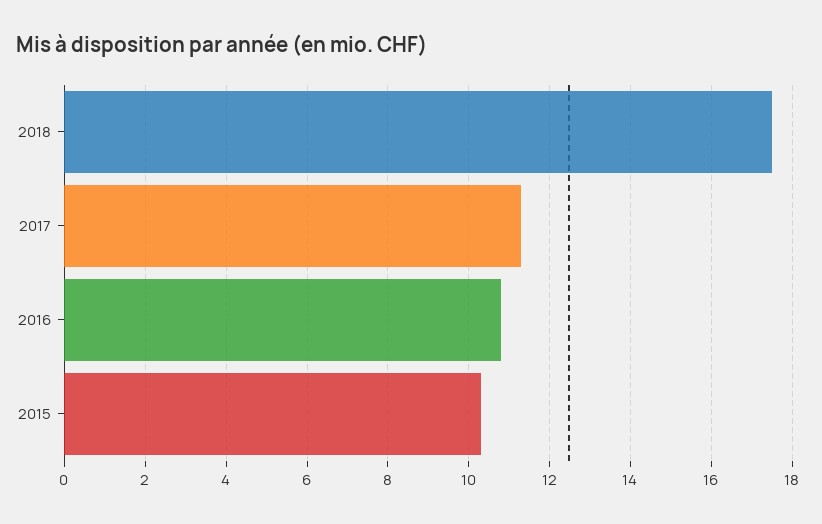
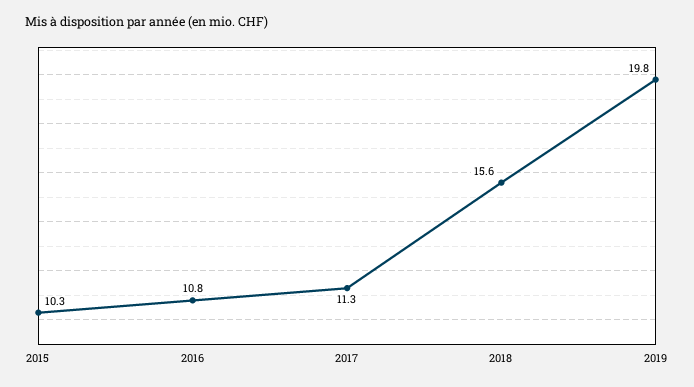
2018: 17.5 -> 15.6
2019: none -> 19.8

